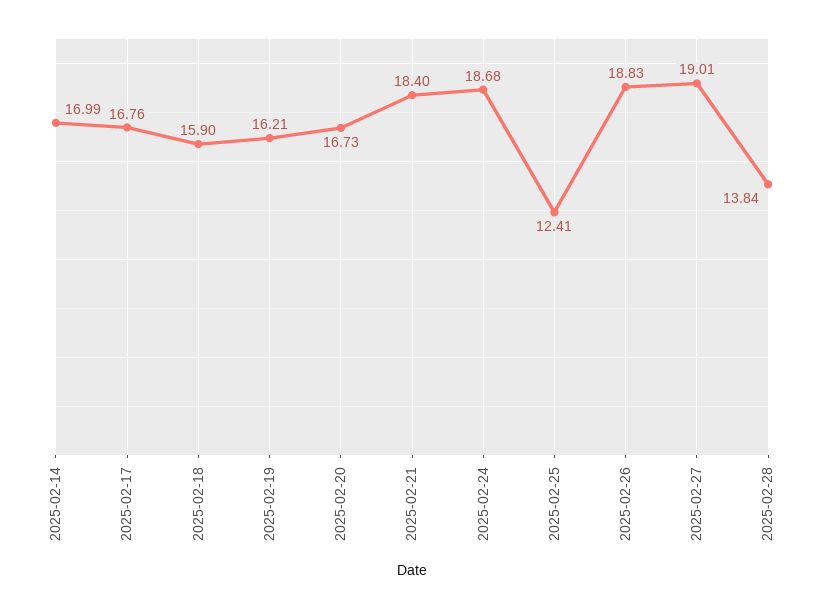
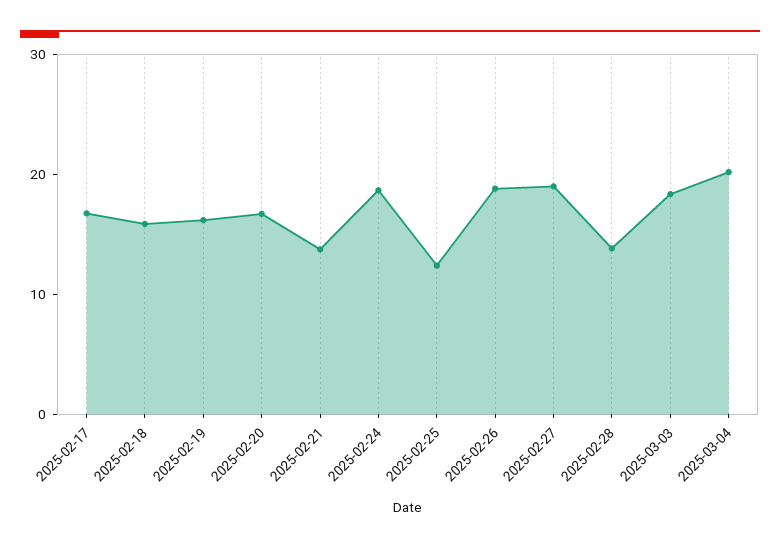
2025-02-14: 16.99 -> none
2025-02-21: 18.4 -> 14
2025-03-03: none -> 18
2025-03-04: none -> 20

